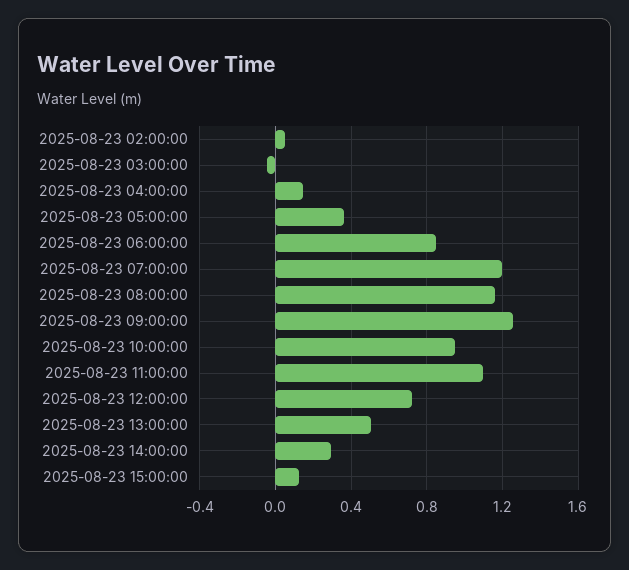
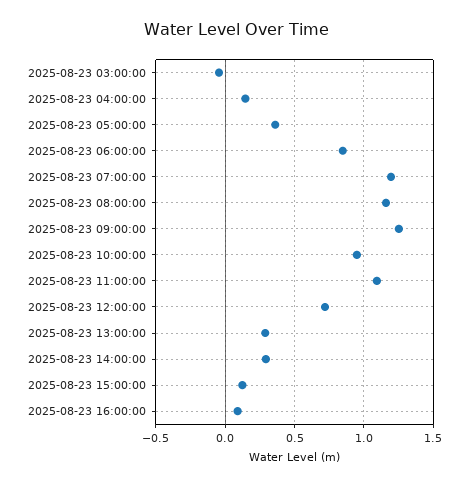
2025-08-23 02:00:00: 0.05 -> none
2025-08-23 13:00:00: 0.5 -> 0.3
2025-08-23 16:00:00: none -> 0.1

